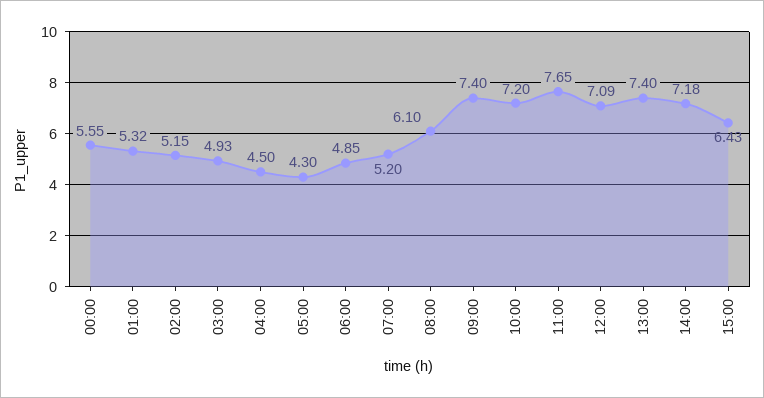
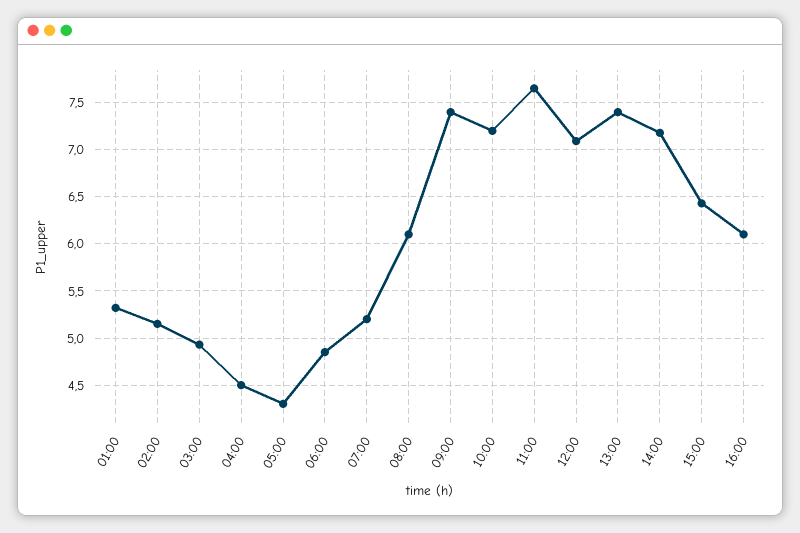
00:00: 5.55 -> none
16:00: none -> 6.1

